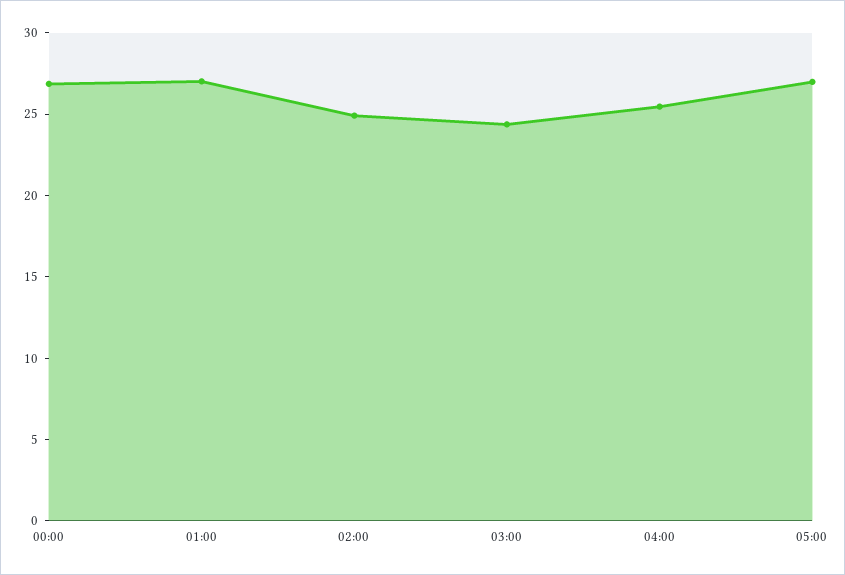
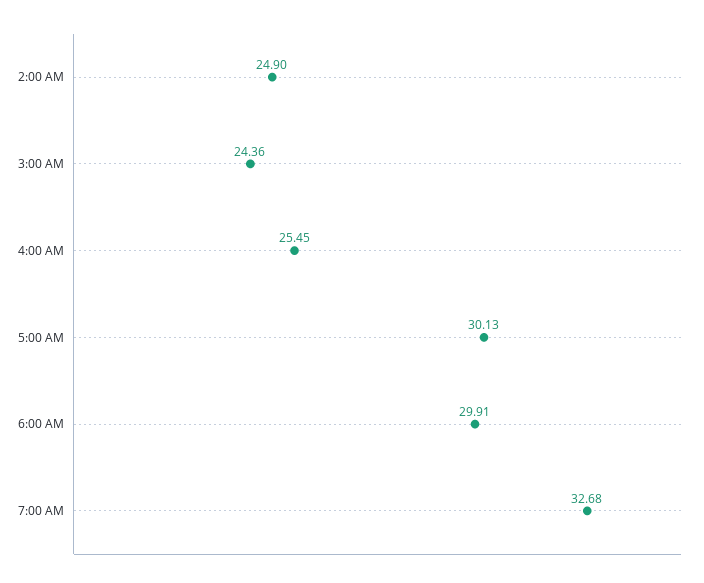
00:00: 27 -> none
01:00: 27 -> none
05:00: 27 -> 30.13
6:00 AM: none -> 29.91
7:00 AM: none -> 32.68

